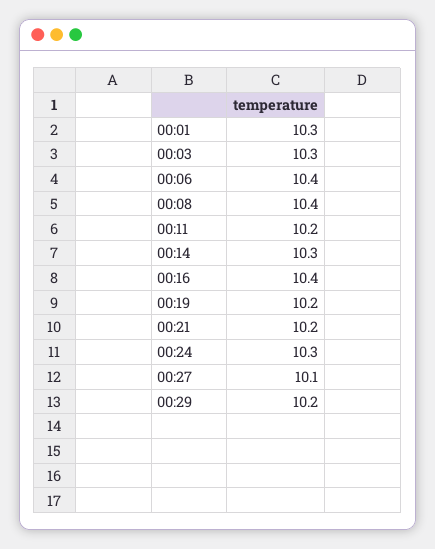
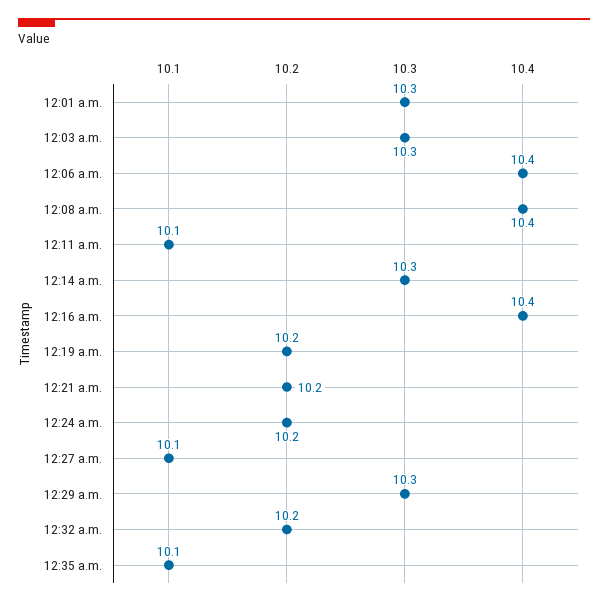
00:11: 10.2 -> 10.1
00:24: 10.3 -> 10.2
00:29: 10.2 -> 10.3
12:32 a.m.: none -> 10.2
12:35 a.m.: none -> 10.1

